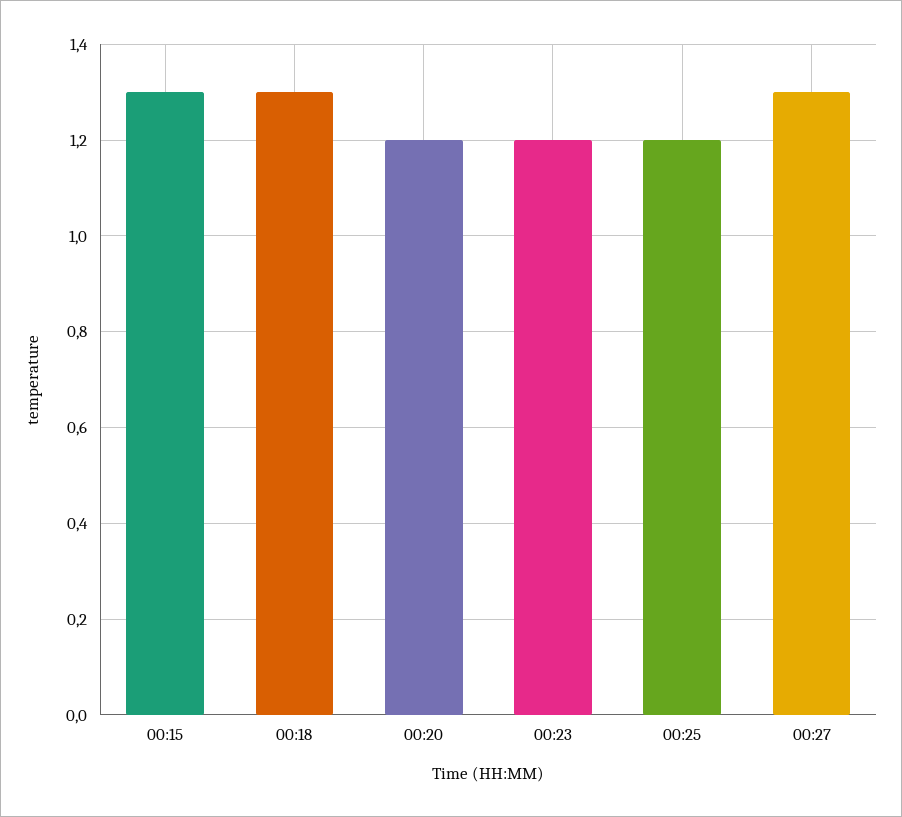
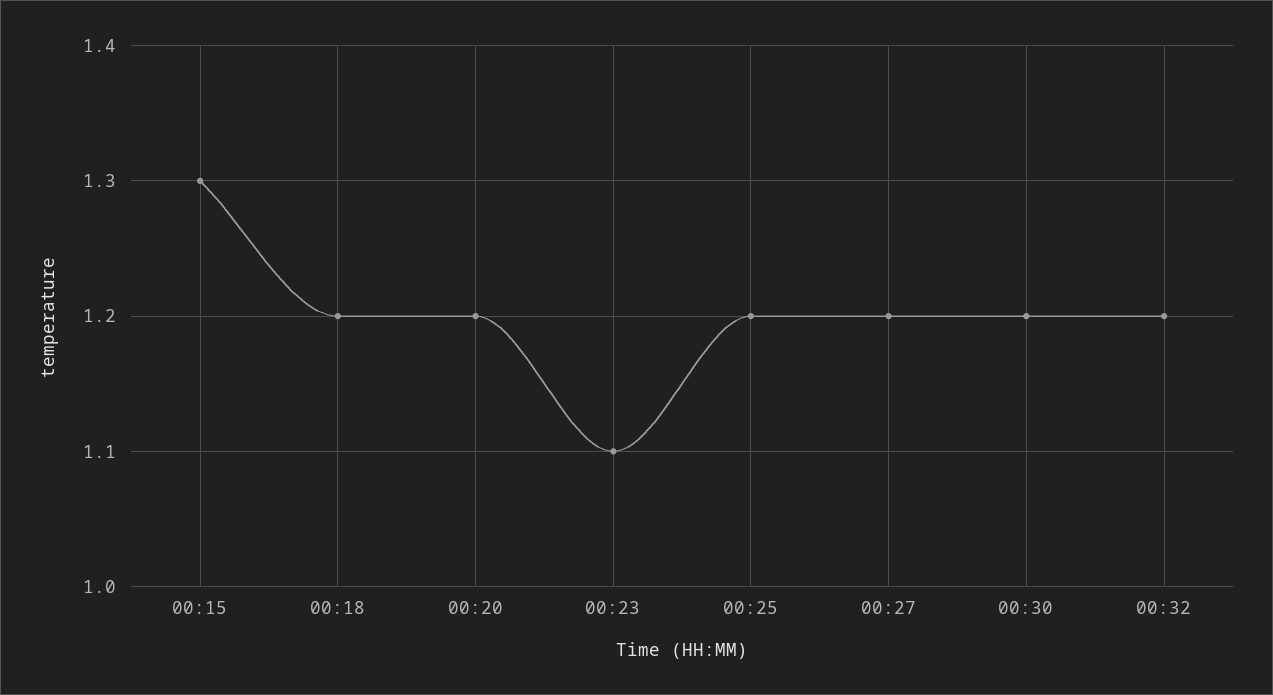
00:18: 1.3 -> 1.2
00:23: 1.2 -> 1.1
00:27: 1.3 -> 1.2
00:30: none -> 1.2
00:32: none -> 1.2

